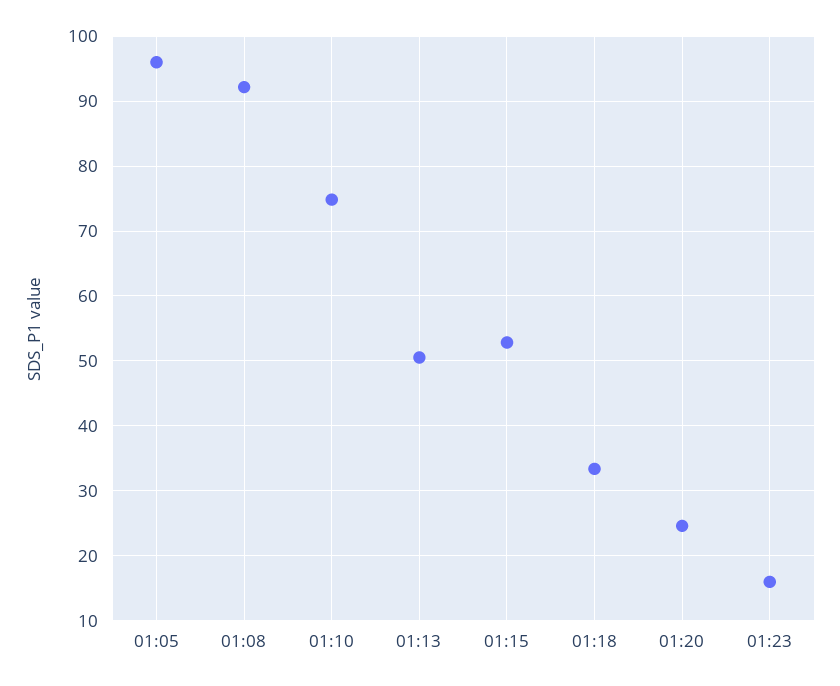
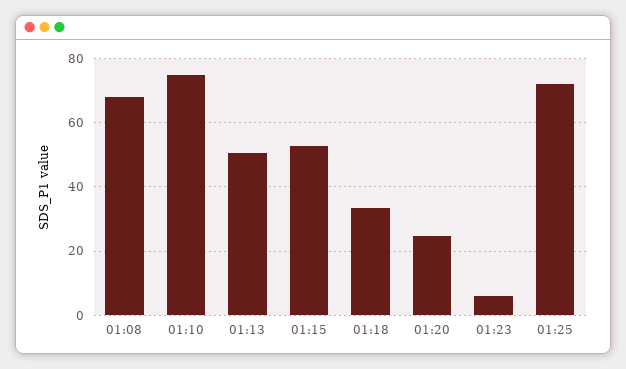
01:05: 96 -> none
01:08: 92 -> 68
01:23: 16 -> 6
01:25: none -> 72

